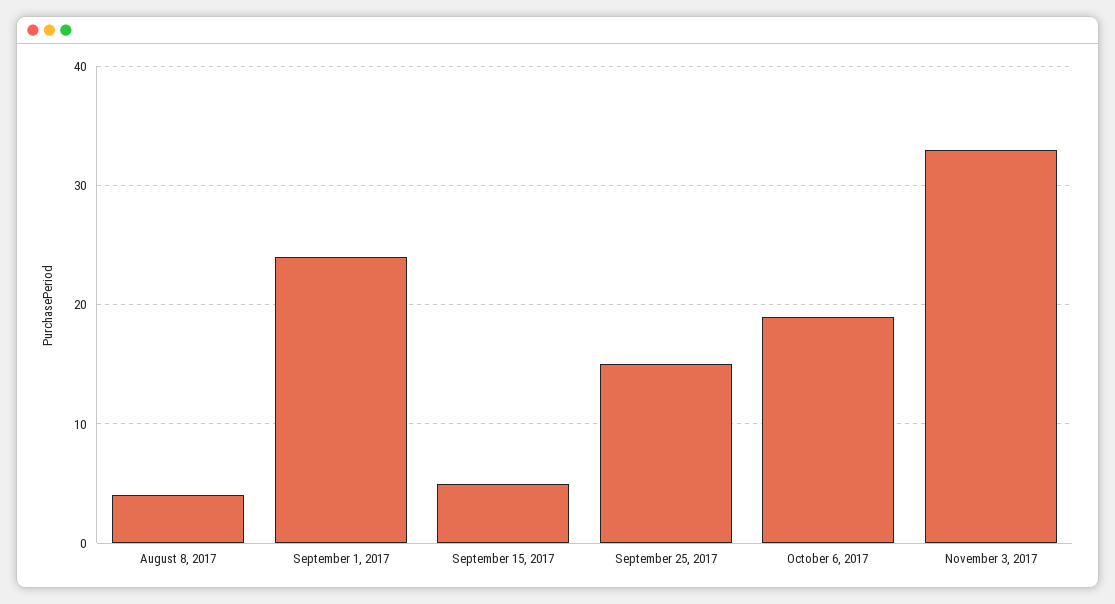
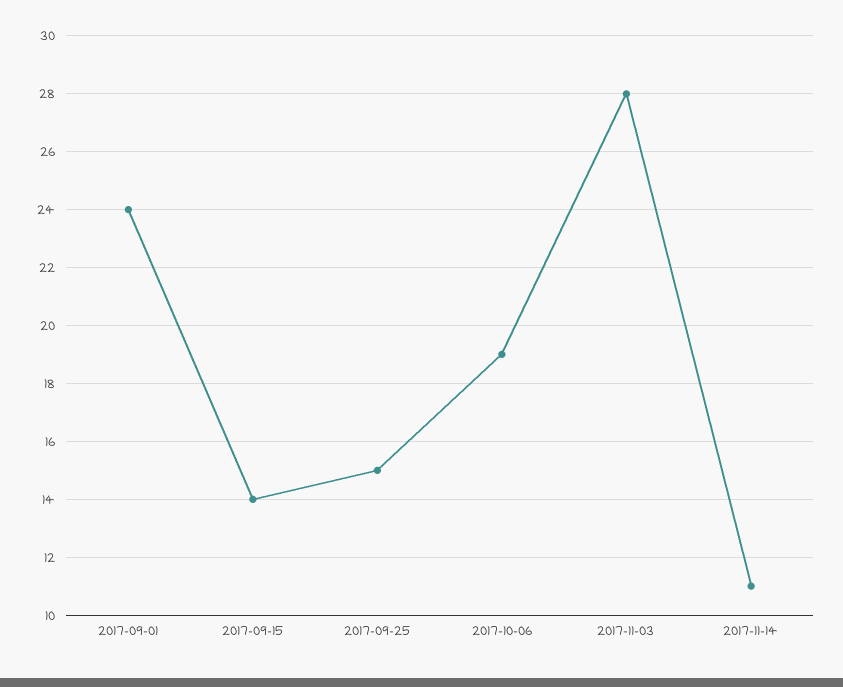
August 8, 2017: 4 -> none
September 15, 2017: 5 -> 14
November 3, 2017: 33 -> 28
2017-11-14: none -> 11

